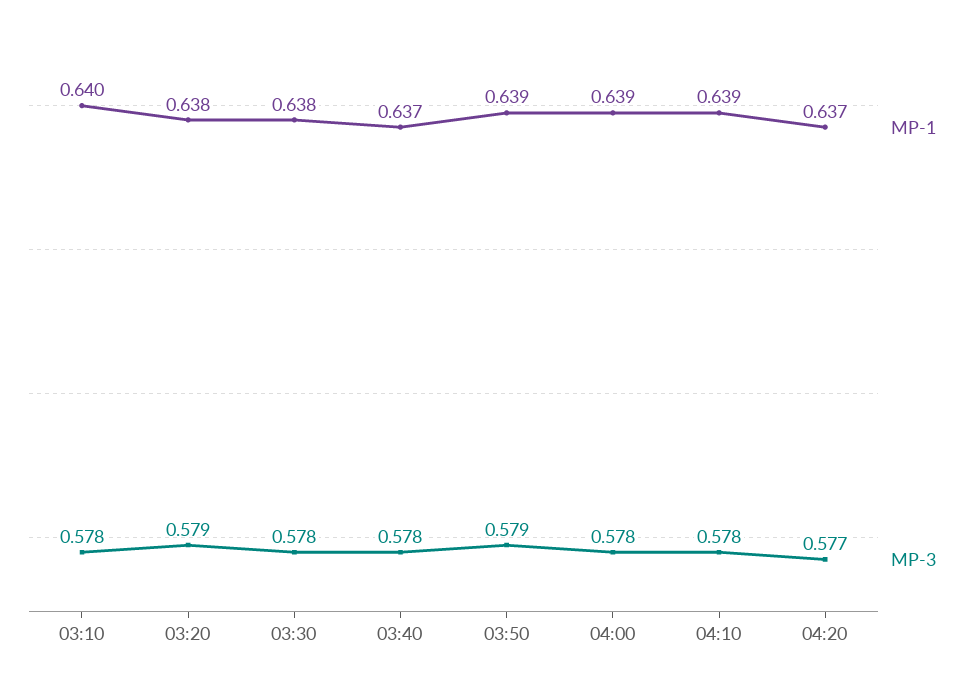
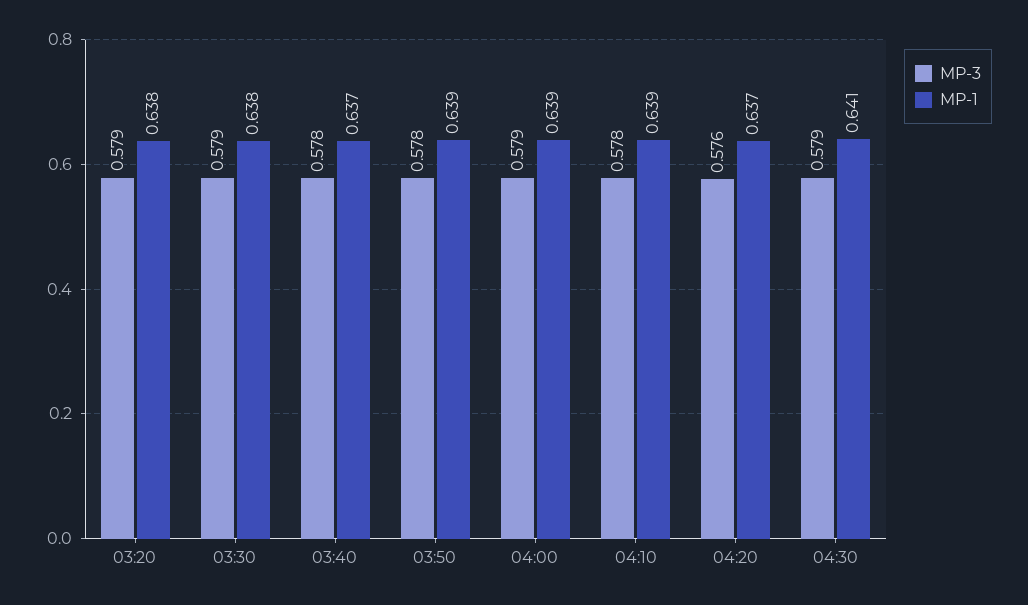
MP-1, 03:10: 0.64 -> none
MP-3, 03:10: 0.578 -> none
MP-3, 03:30: 0.578 -> 0.579
MP-3, 03:50: 0.579 -> 0.578
MP-3, 04:00: 0.578 -> 0.579
MP-3, 04:20: 0.577 -> 0.576
MP-3, 04:30: none -> 0.579
MP-1, 04:30: none -> 0.641

